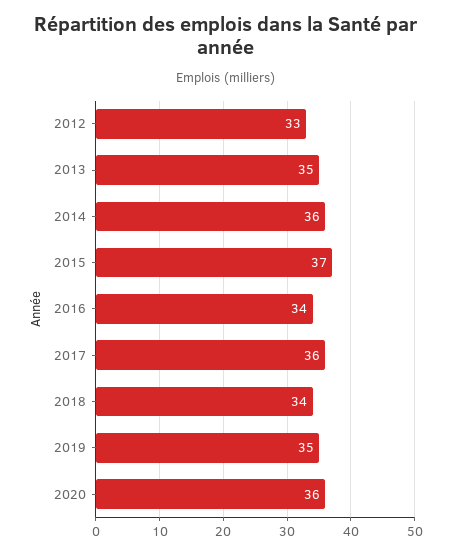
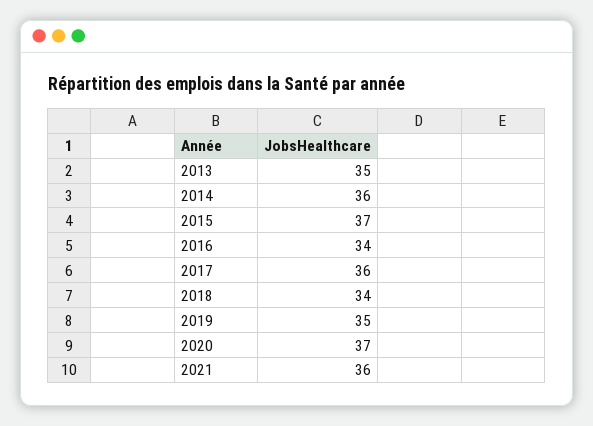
2012: 33 -> none
2020: 36 -> 37
2021: none -> 36

